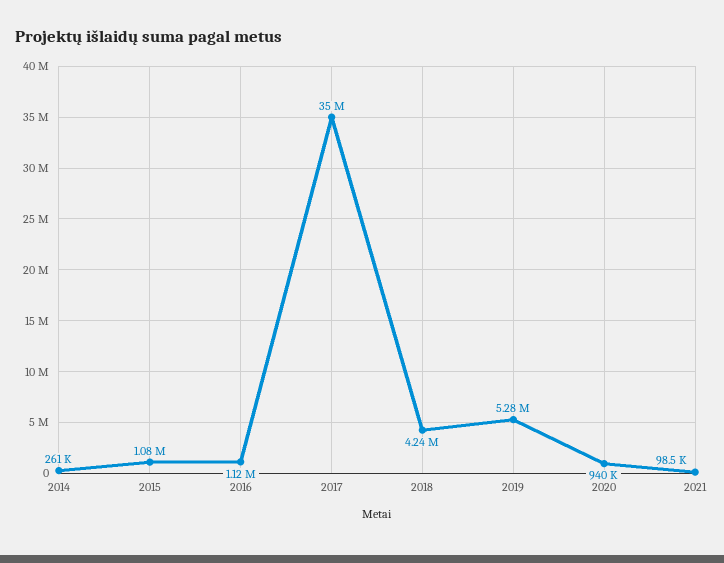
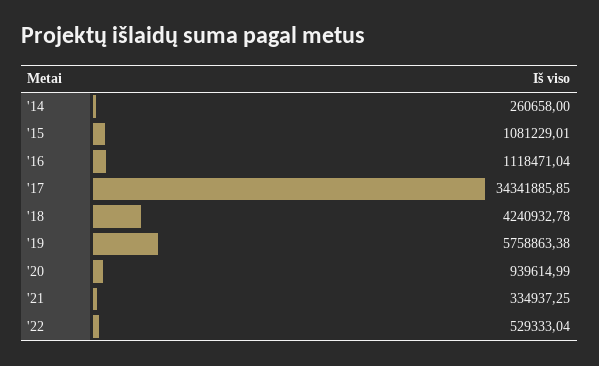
2017: 35000000 -> 34341885.85
2019: 5280000 -> 5758863.38
2021: 98500 -> 334937.25
'22: none -> 529333.04

